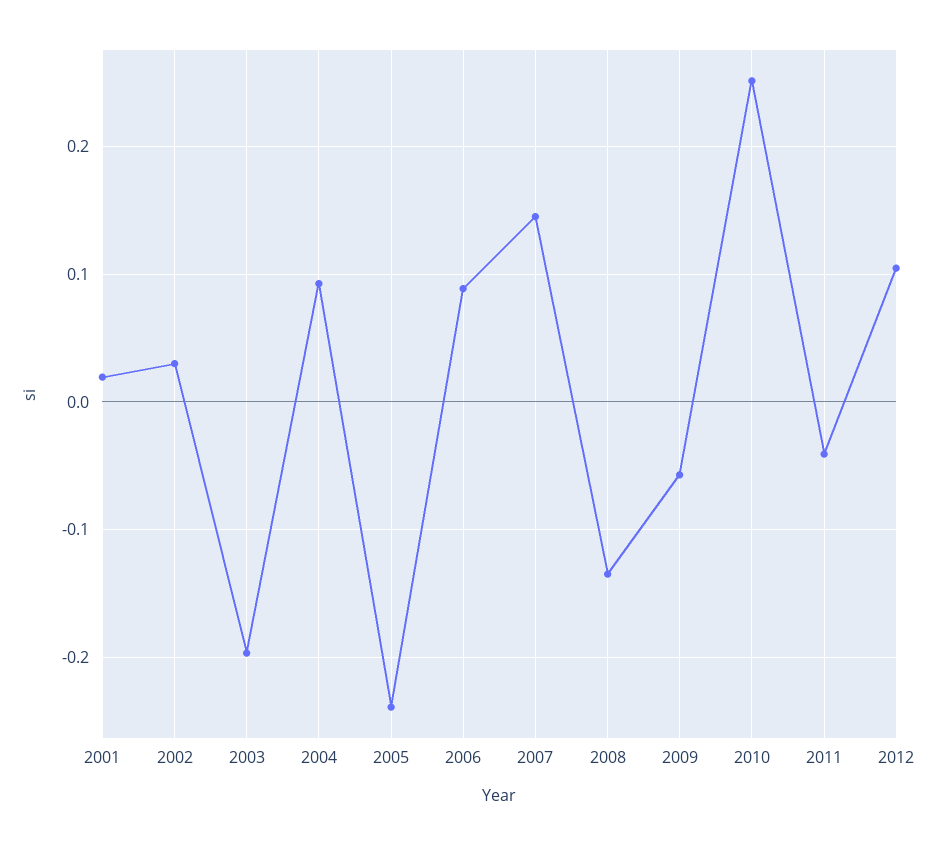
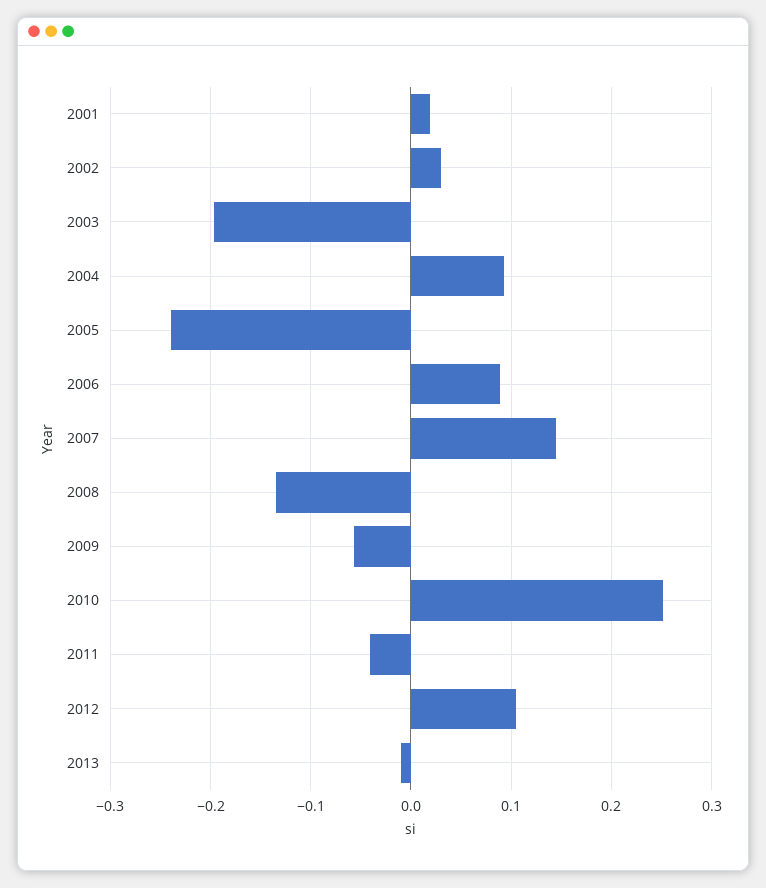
2013: none -> -0.01

